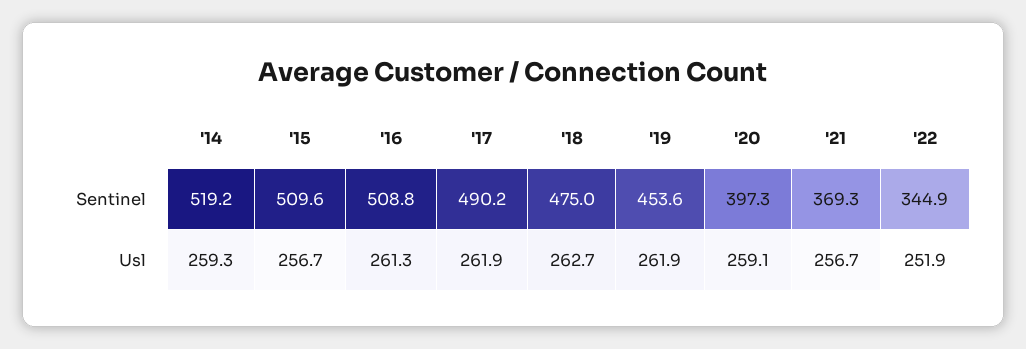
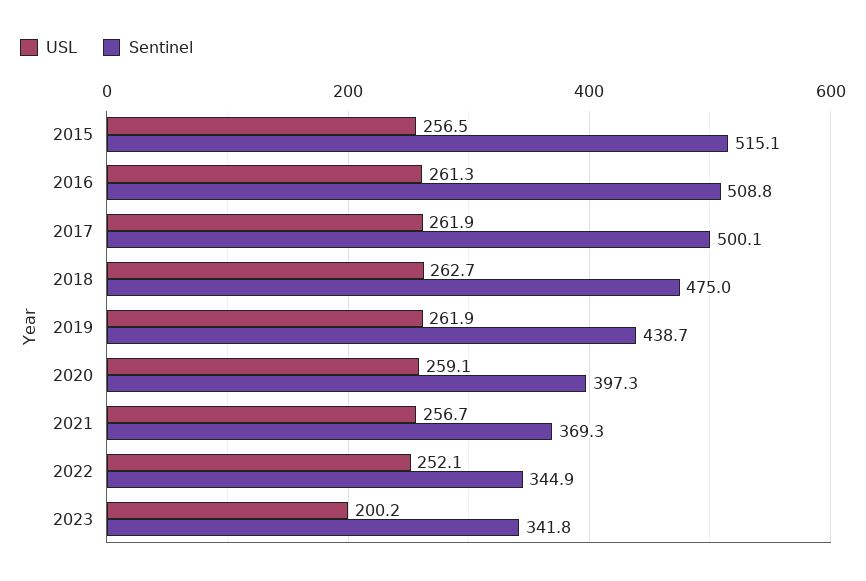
Sentinel, '14: 519.2 -> none
Sentinel, '15: 509.6 -> 515.1
Sentinel, '17: 490.2 -> 500.1
Sentinel, '19: 453.6 -> 438.7
Usl, '14: 259.3 -> none
Usl, '15: 256.7 -> 256.5
Usl, '22: 251.9 -> 252.1
Usl, 2023: none -> 200.2
Sentinel, 2023: none -> 341.8

